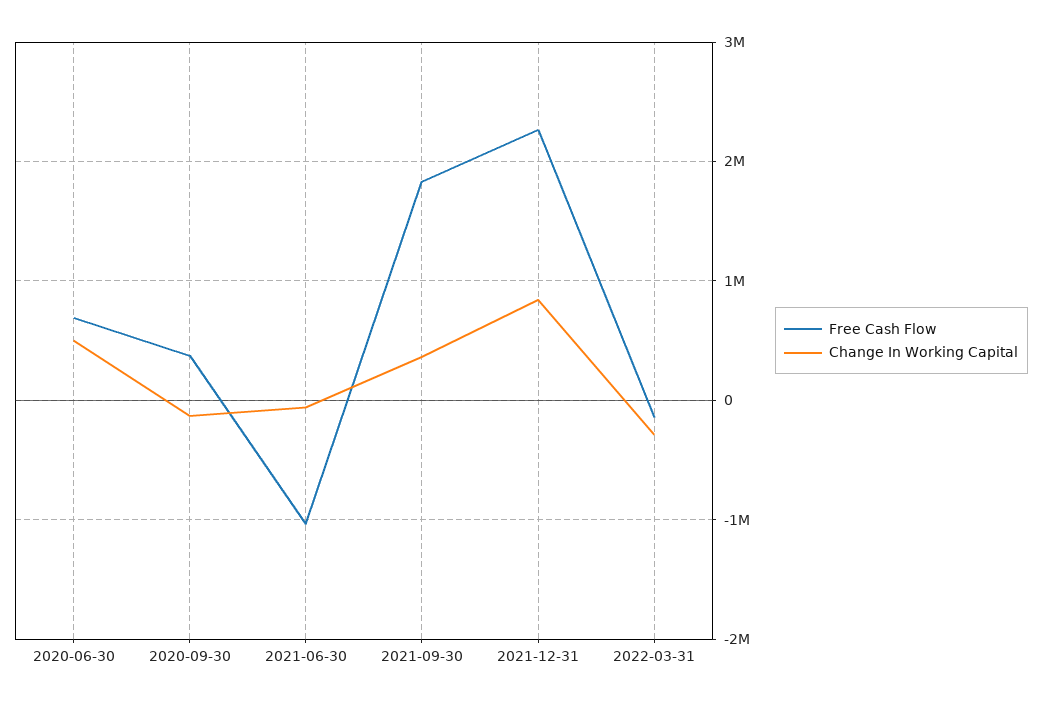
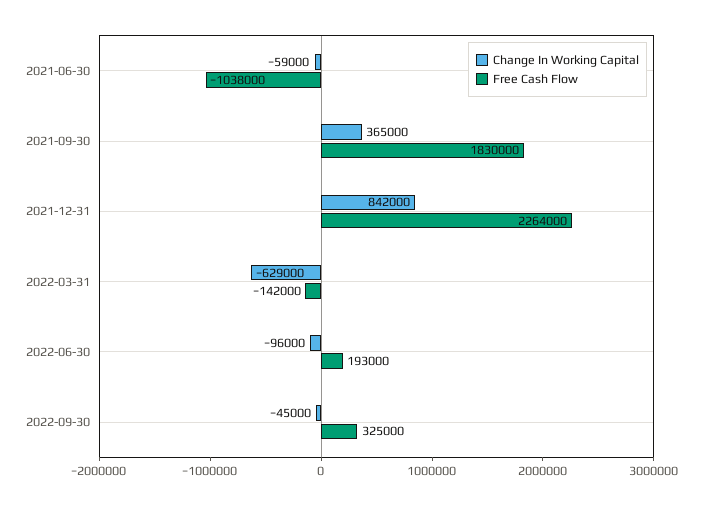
Free Cash Flow, 2020-06-30: 700000 -> none
Change In Working Capital, 2020-06-30: 500000 -> none
Free Cash Flow, 2020-09-30: 400000 -> none
Change In Working Capital, 2020-09-30: -100000 -> none
Change In Working Capital, 2022-03-31: -300000 -> -629000
Change In Working Capital, 2022-06-30: none -> -96000
Free Cash Flow, 2022-06-30: none -> 193000
Change In Working Capital, 2022-09-30: none -> -45000
Free Cash Flow, 2022-09-30: none -> 325000

